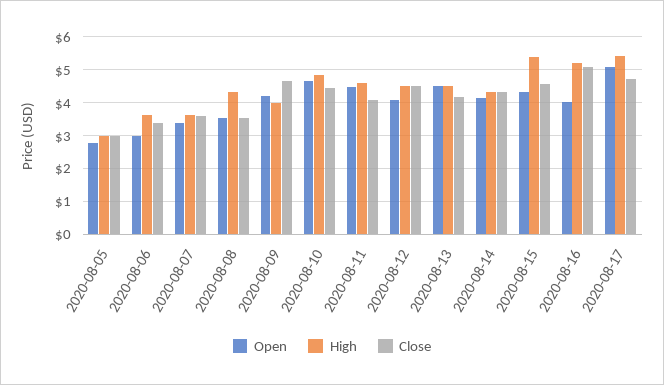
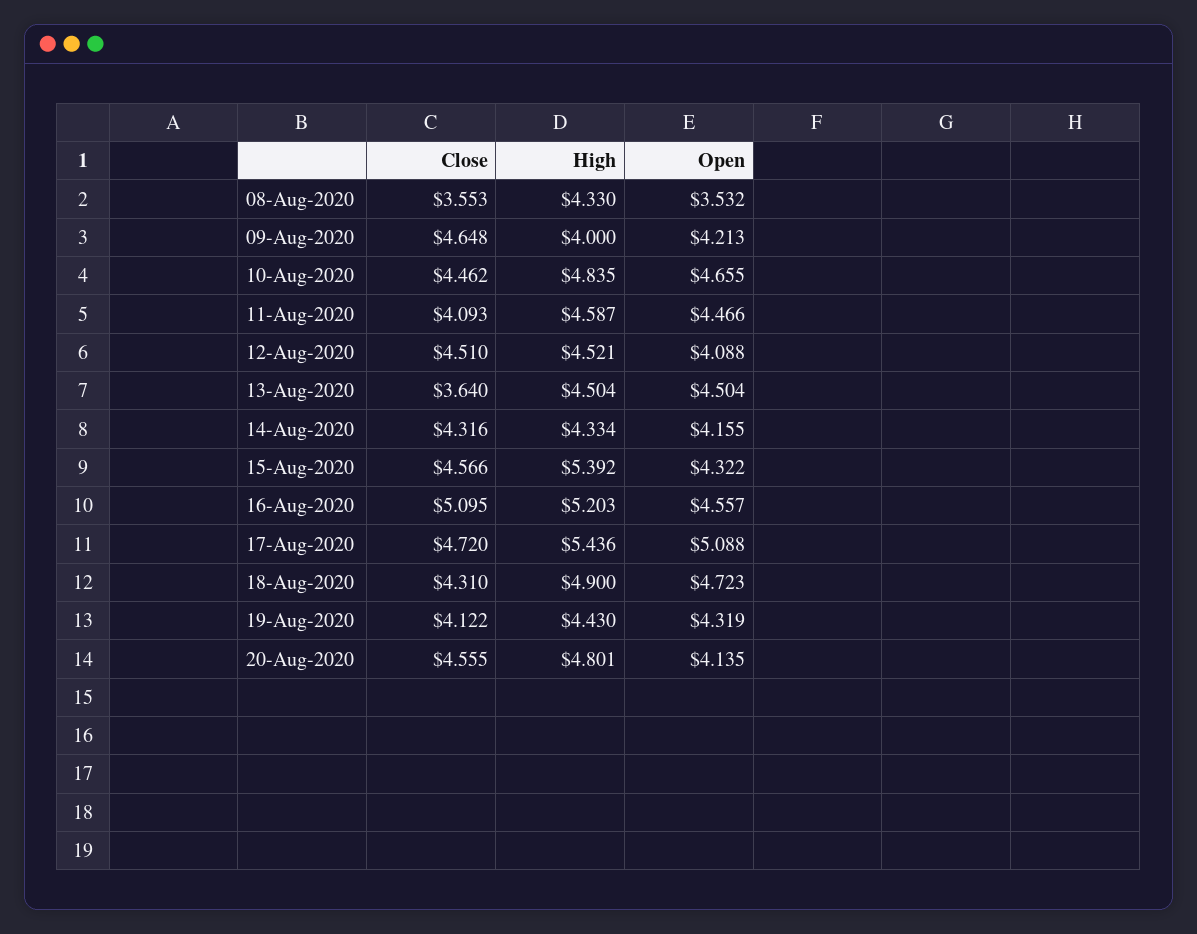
Open, 2020-08-05: 2.8 -> none
High, 2020-08-05: 3 -> none
Close, 2020-08-05: 3 -> none
Open, 2020-08-06: 3 -> none
High, 2020-08-06: 3.6 -> none
Close, 2020-08-06: 3.4 -> none
Open, 2020-08-07: 3.4 -> none
High, 2020-08-07: 3.6 -> none
Close, 2020-08-07: 3.6 -> none
Close, 2020-08-13: 4.2 -> 3.64
Open, 2020-08-16: 4 -> 4.557
Close, 18-Aug-2020: none -> 4.31
High, 18-Aug-2020: none -> 4.9
Open, 18-Aug-2020: none -> 4.723
Close, 19-Aug-2020: none -> 4.122
High, 19-Aug-2020: none -> 4.43
Open, 19-Aug-2020: none -> 4.319
Close, 20-Aug-2020: none -> 4.555
High, 20-Aug-2020: none -> 4.801
Open, 20-Aug-2020: none -> 4.135

